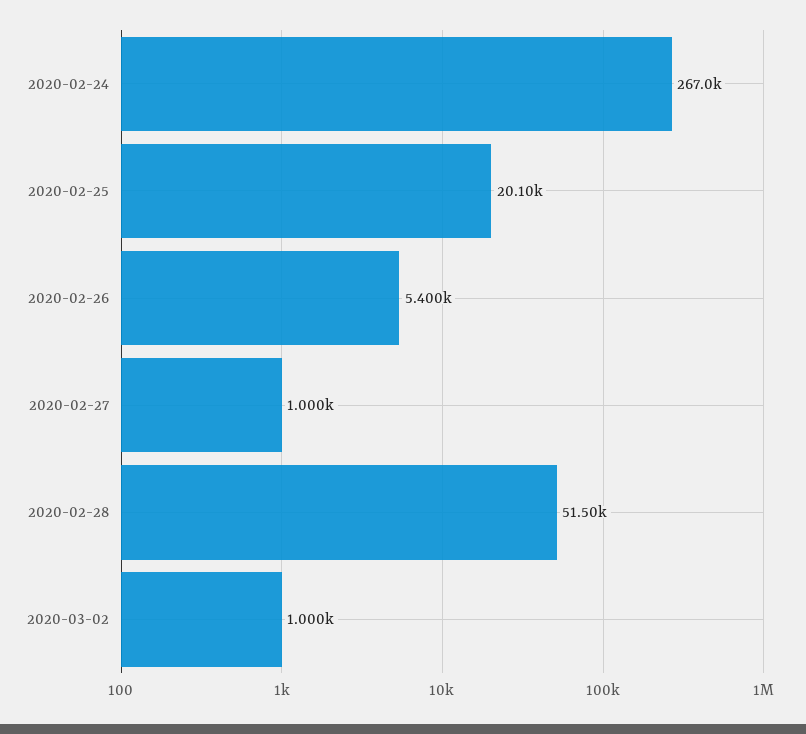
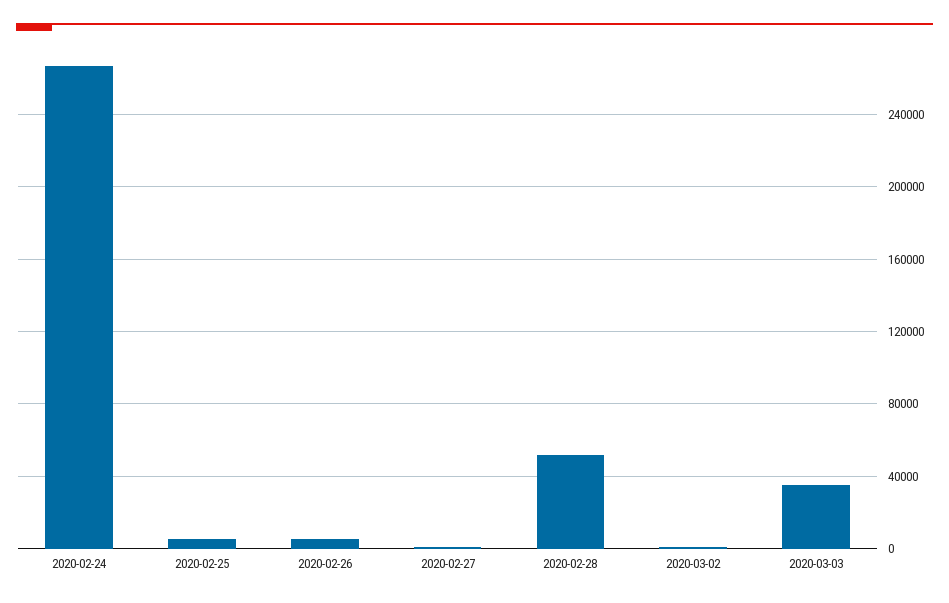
2020-02-25: 20100 -> 5000
2020-03-03: none -> 35000

